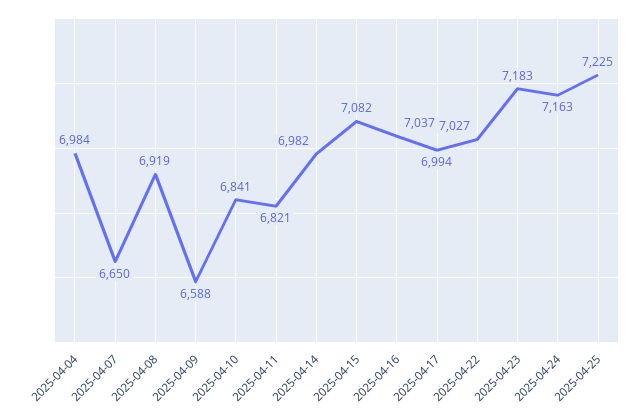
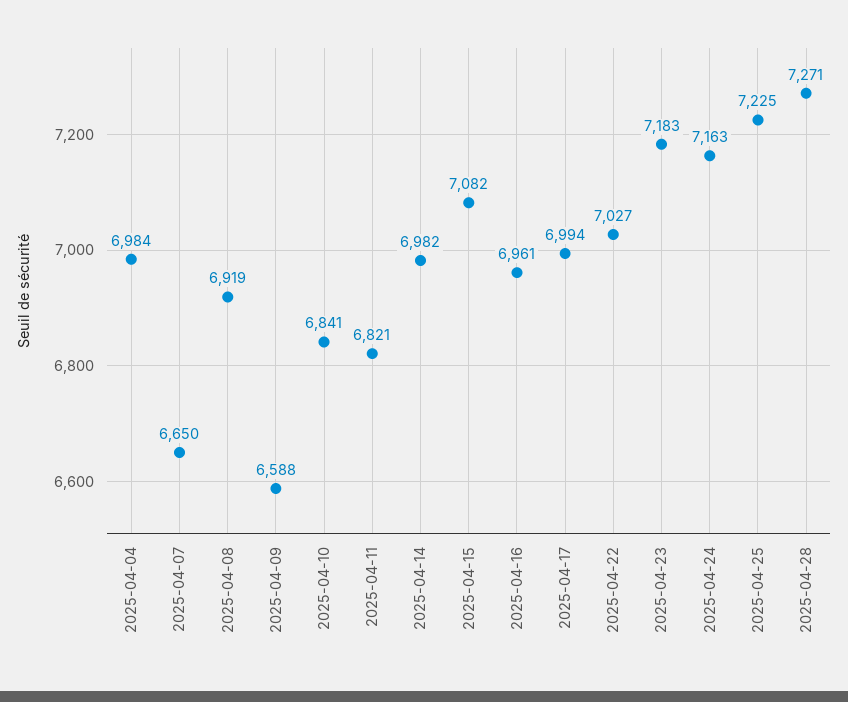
2025-04-16: 7037 -> 6961
2025-04-28: none -> 7271

